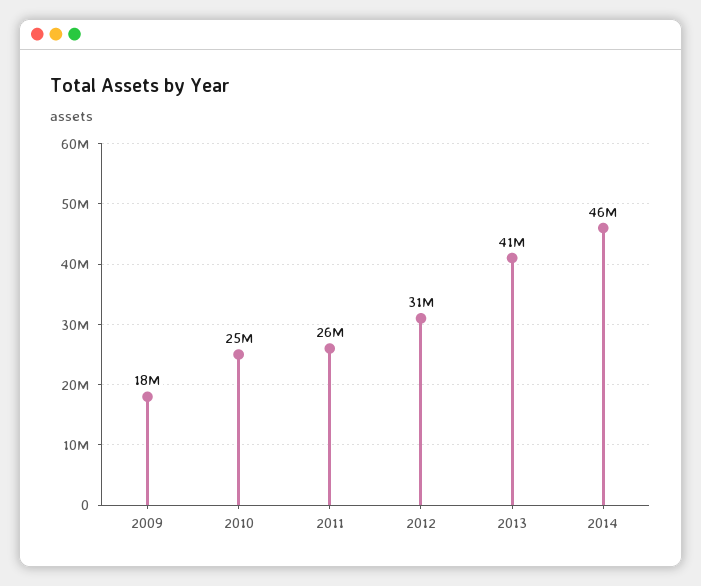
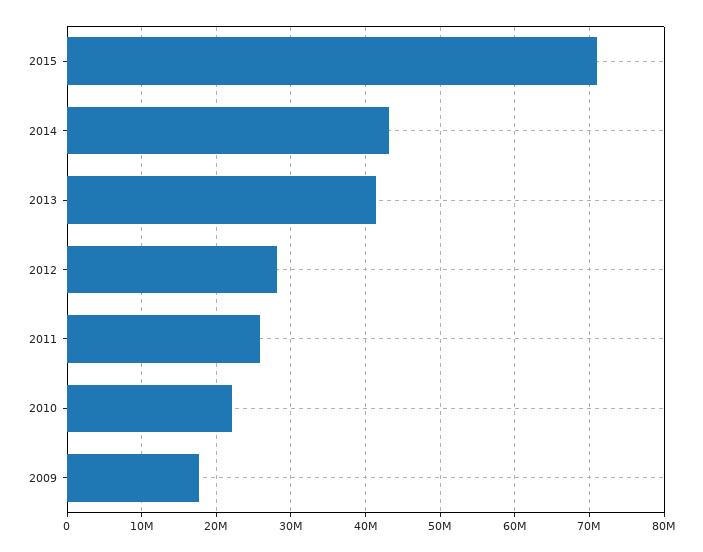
2010: 25000000 -> 22000000
2012: 31000000 -> 28000000
2014: 46000000 -> 43000000
2015: none -> 71000000

